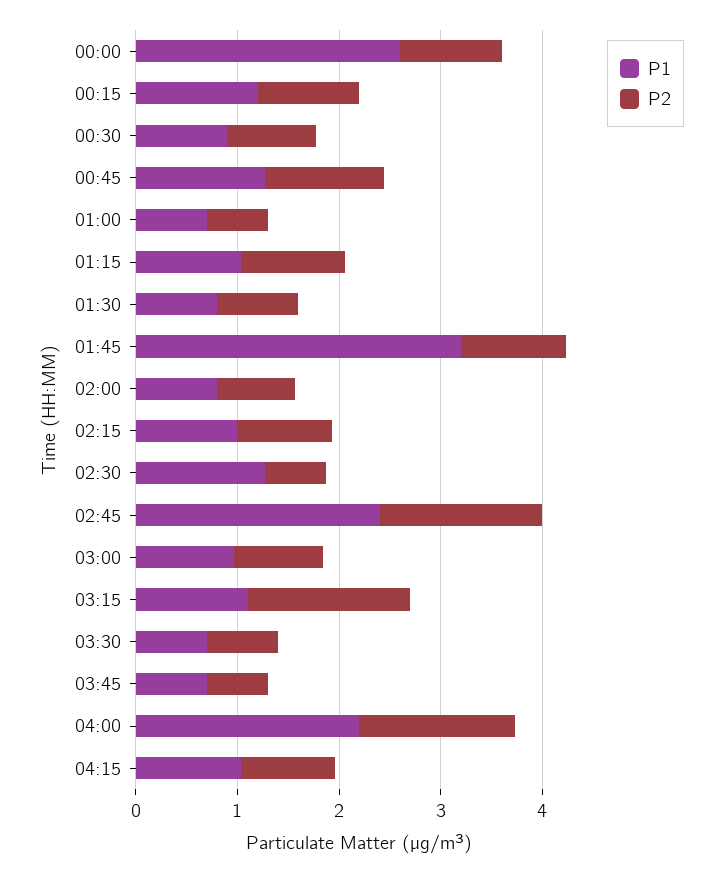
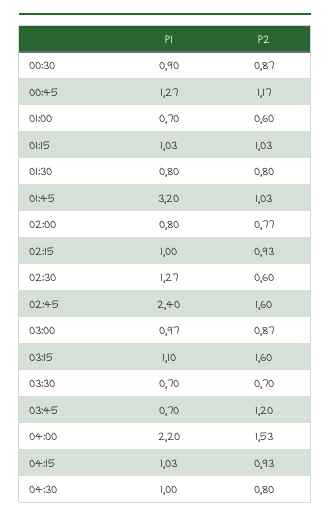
P1, 00:00: 2.6 -> none
P2, 00:00: 1 -> none
P1, 00:15: 1.2 -> none
P2, 00:15: 1 -> none
P2, 03:45: 0.6 -> 1.2
P1, 04:30: none -> 1
P2, 04:30: none -> 0.8

